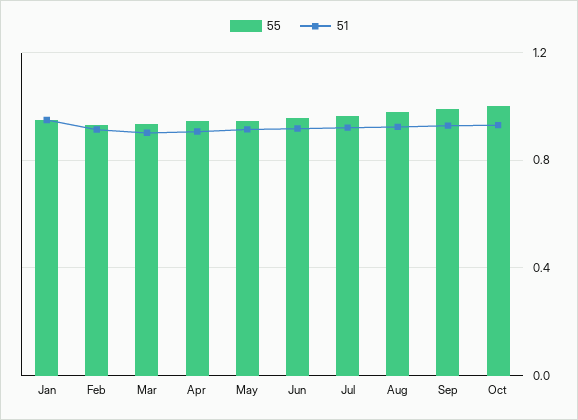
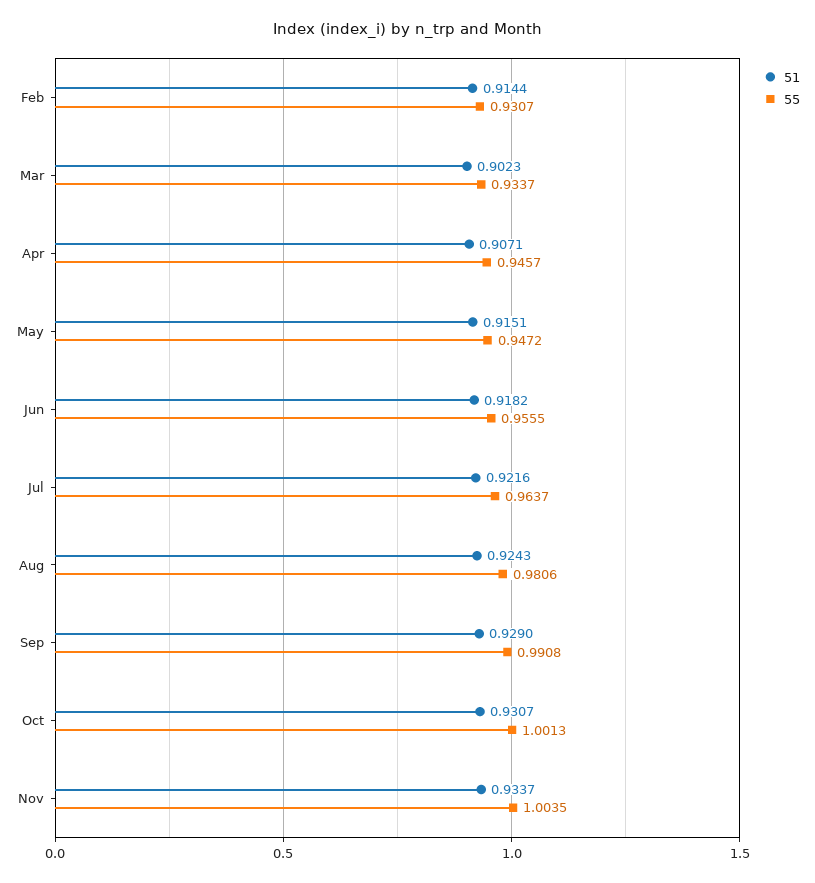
55, Jan: 0.95 -> none
51, Jan: 0.95 -> none
51, Nov: none -> 0.9337
55, Nov: none -> 1.0035

